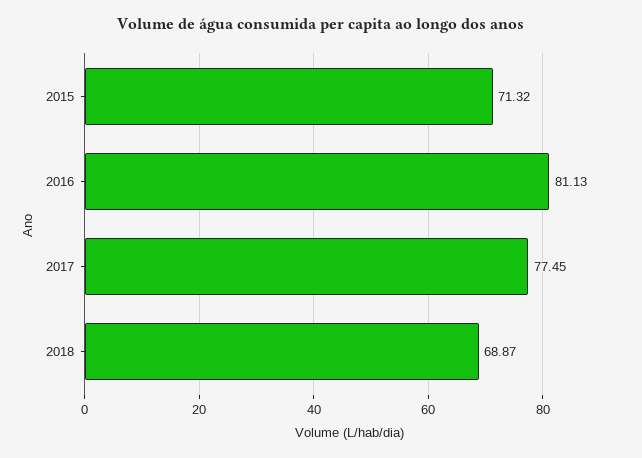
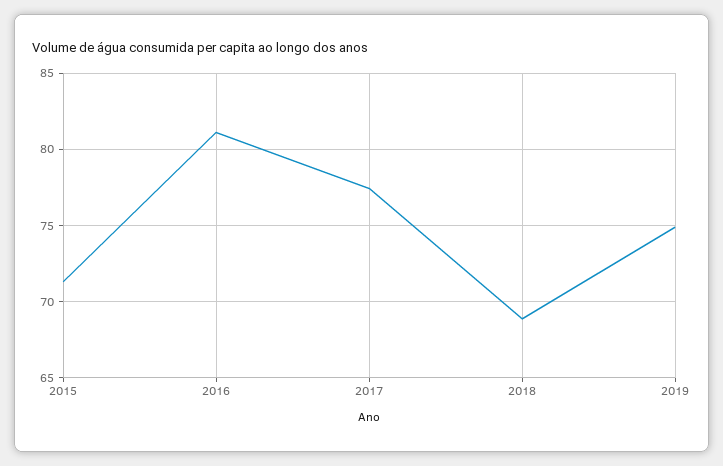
2019: none -> 75

